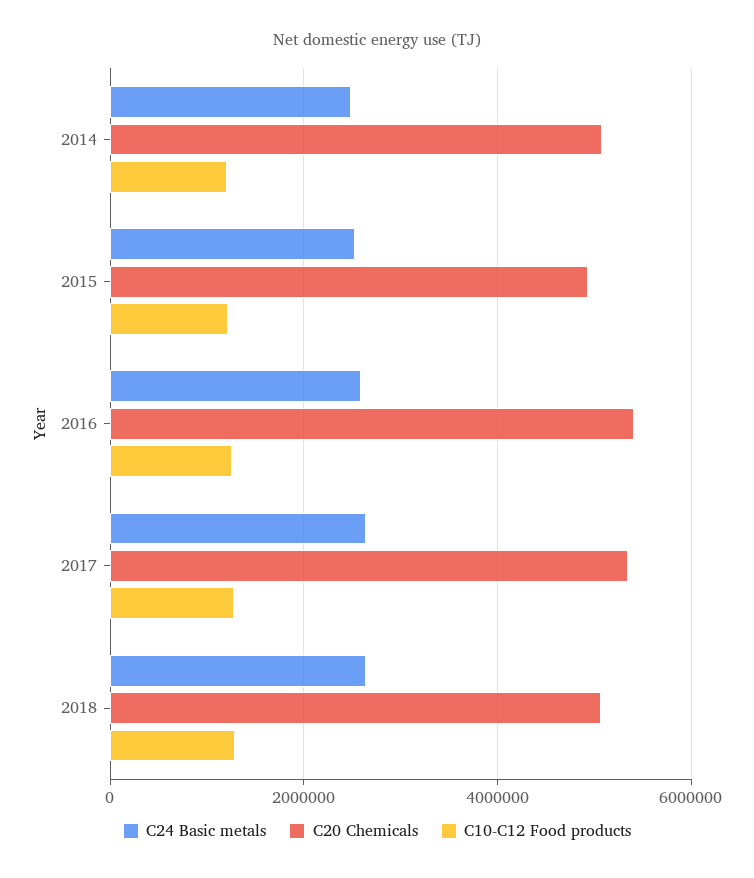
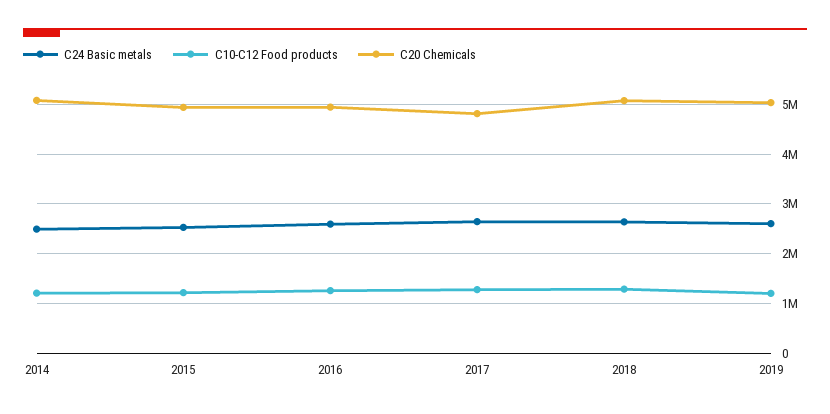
C20 Chemicals, 2016: 5400000 -> 5000000
C20 Chemicals, 2017: 5400000 -> 4800000
C24 Basic metals, 2019: none -> 2600000
C10-C12 Food products, 2019: none -> 1200000
C20 Chemicals, 2019: none -> 5000000

